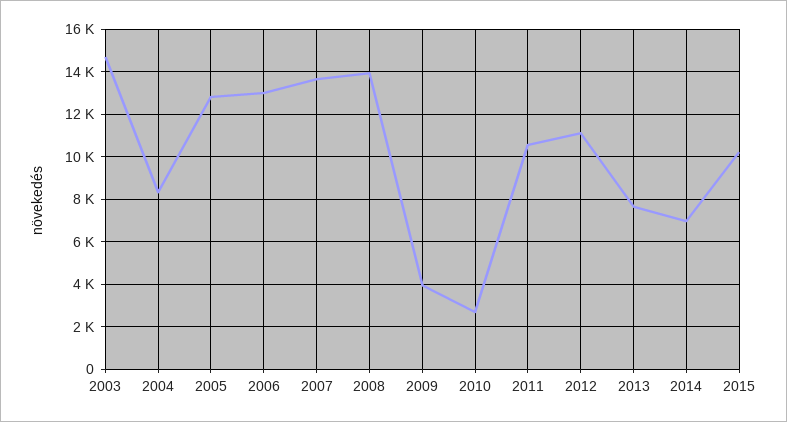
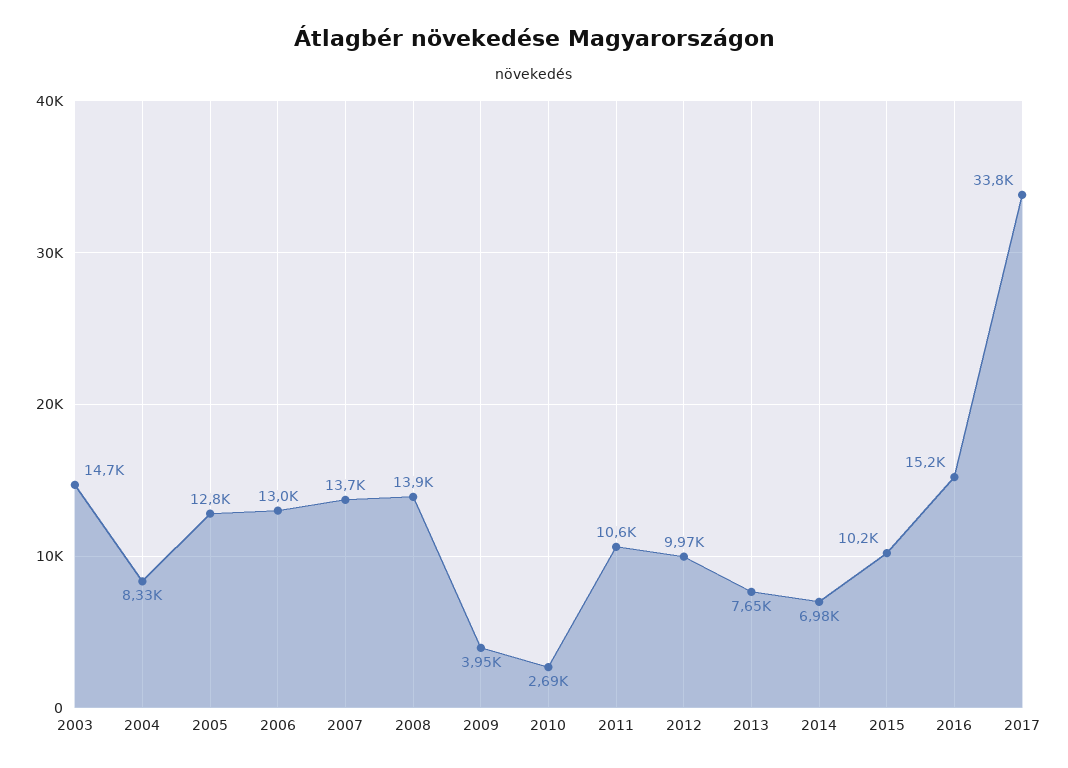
2012: 11000 -> 9970
2016: none -> 15200
2017: none -> 33800

